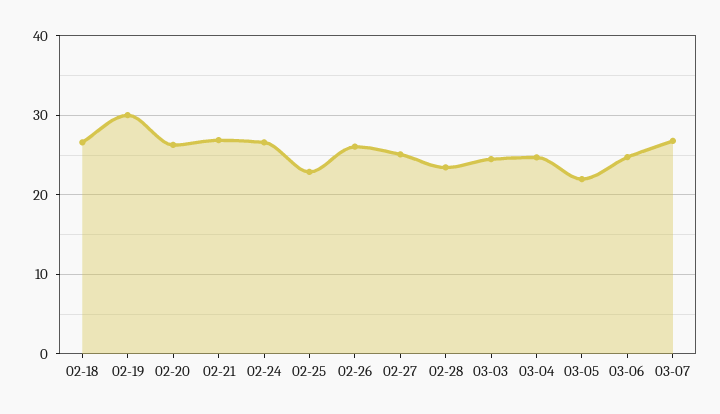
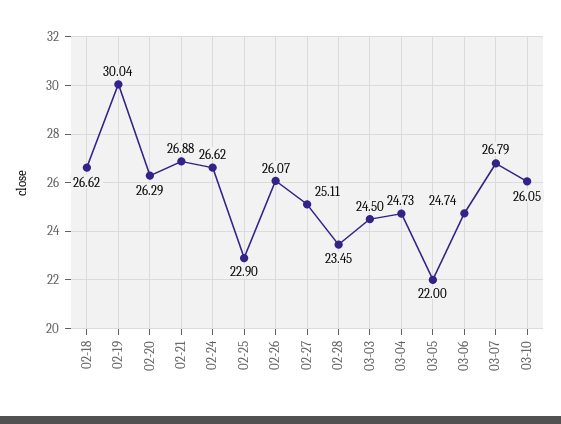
03-10: none -> 26.05

